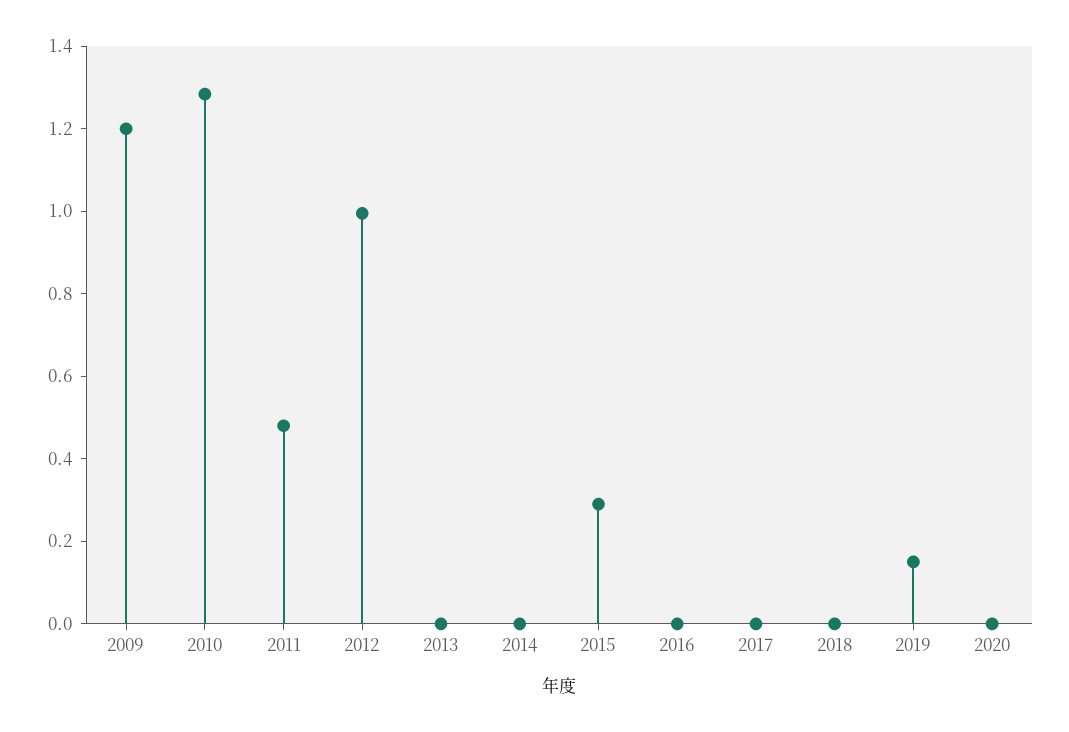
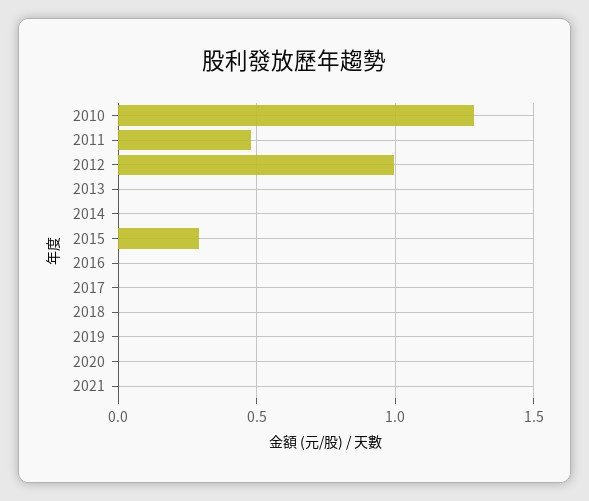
2009: 1.2 -> none
2019: 0.15 -> 0
2021: none -> 0

